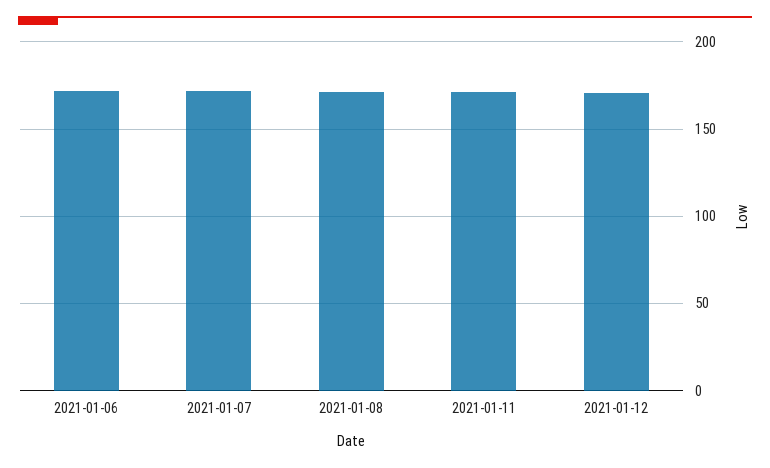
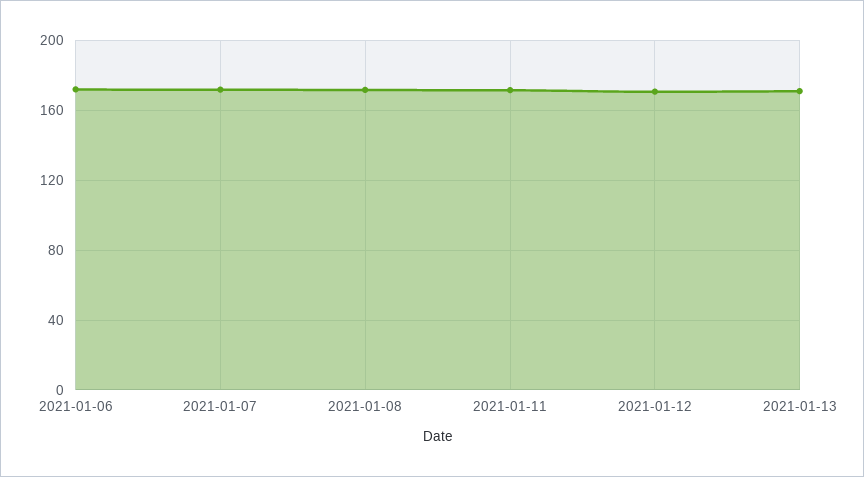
2021-01-13: none -> 170

